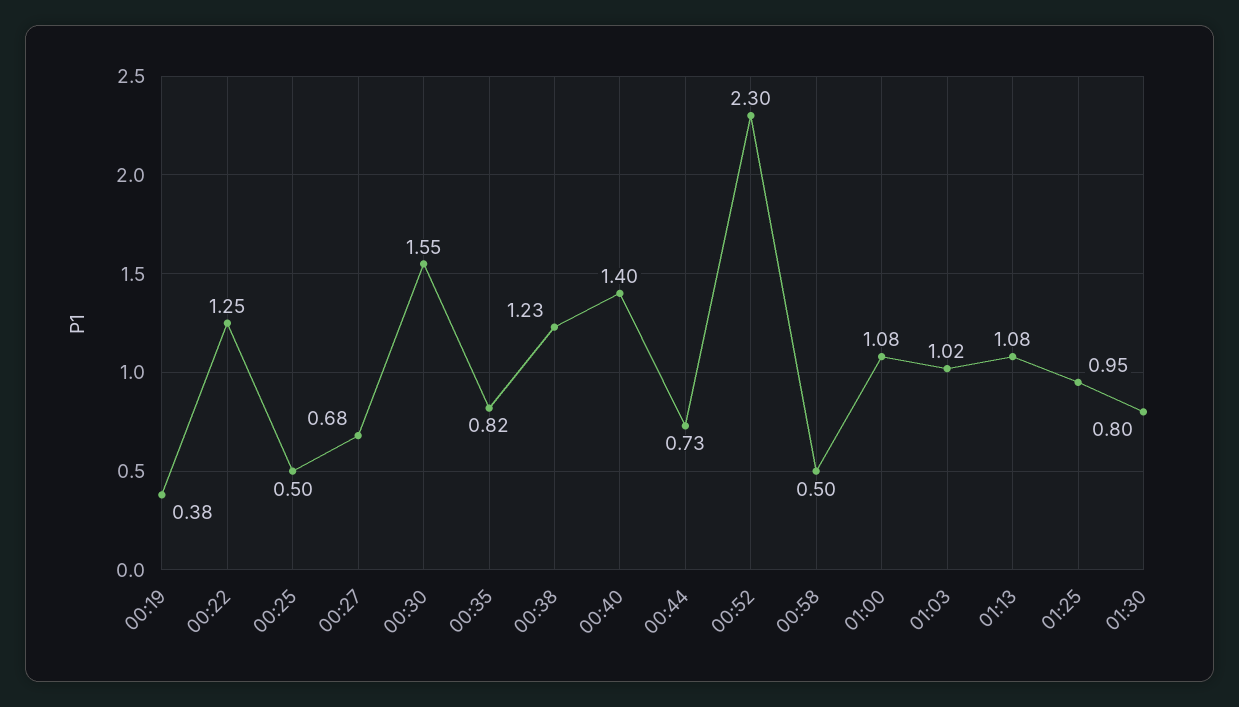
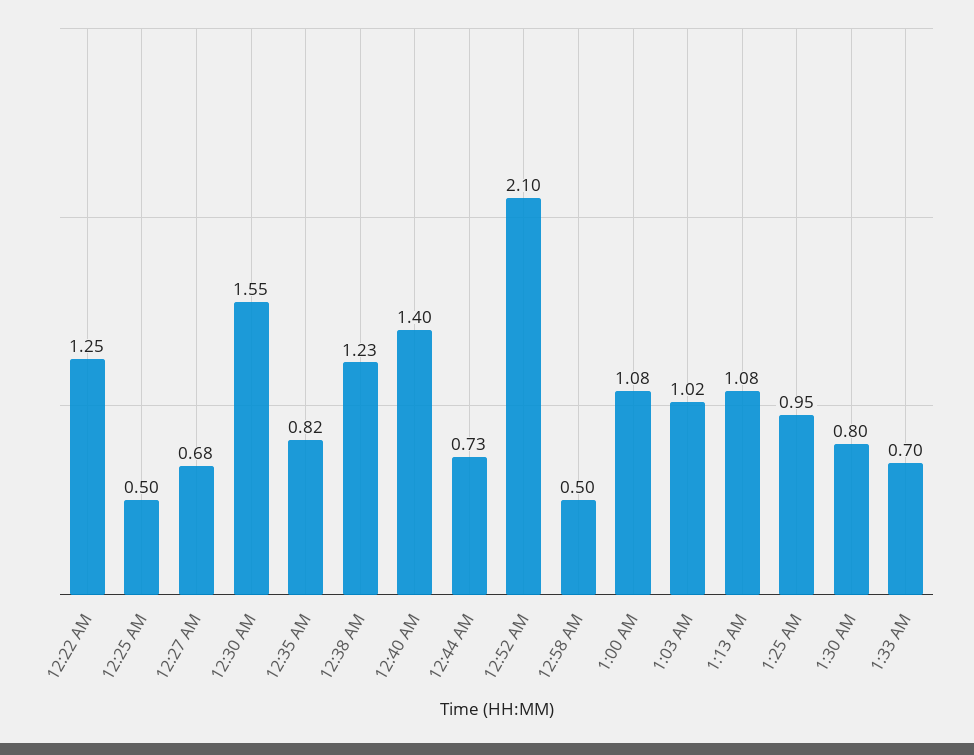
00:19: 0.38 -> none
00:52: 2.3 -> 2.1
1:33 AM: none -> 0.7

